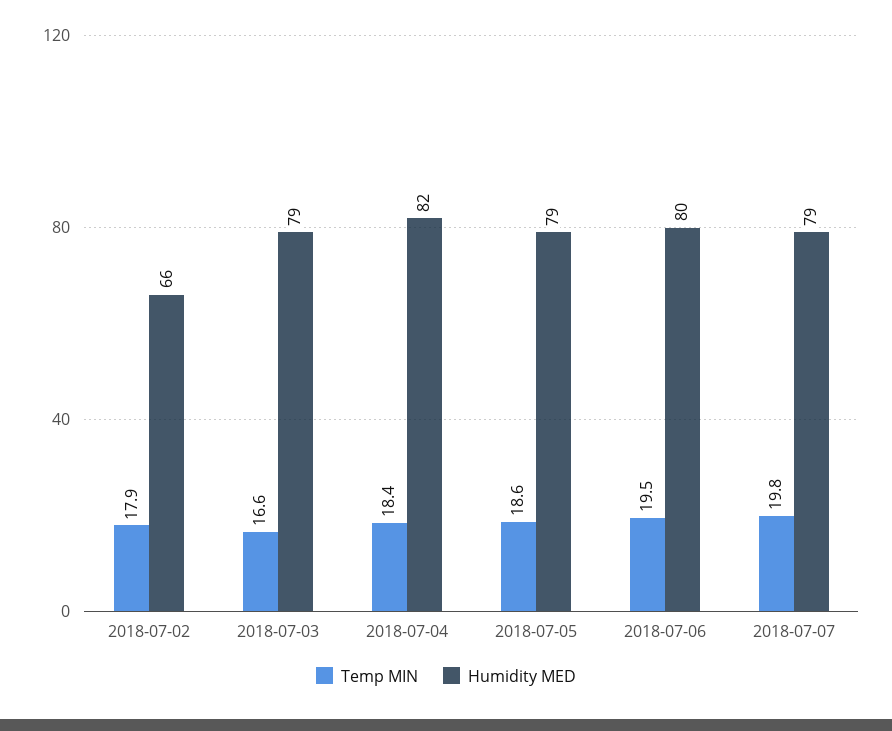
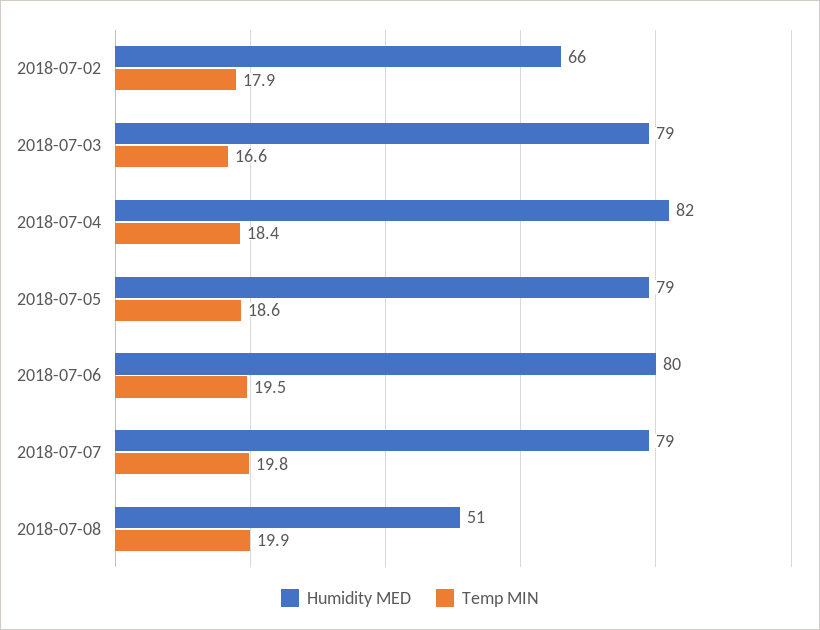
Humidity MED, 2018-07-08: none -> 51
Temp MIN, 2018-07-08: none -> 19.9

